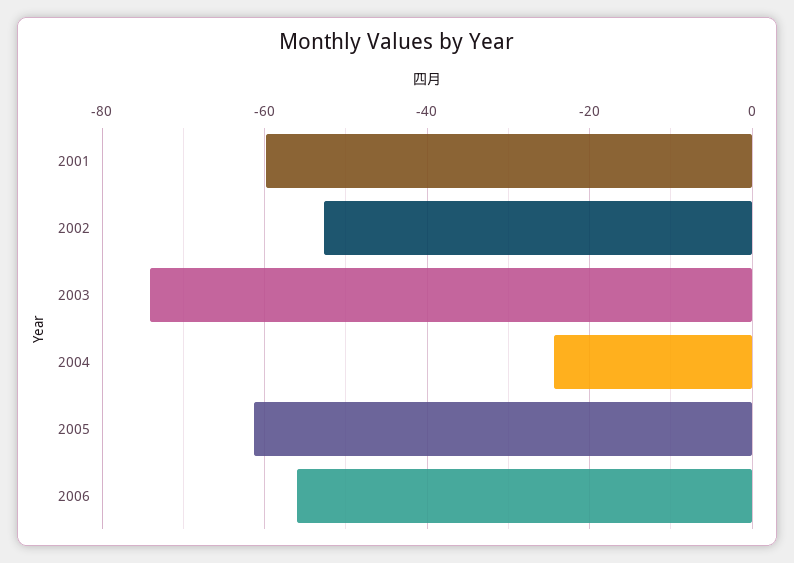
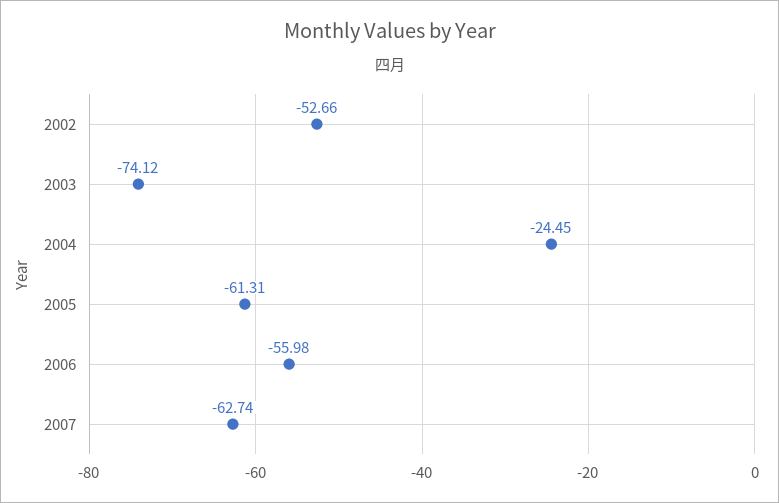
2001: -60 -> none
2007: none -> -62.74

